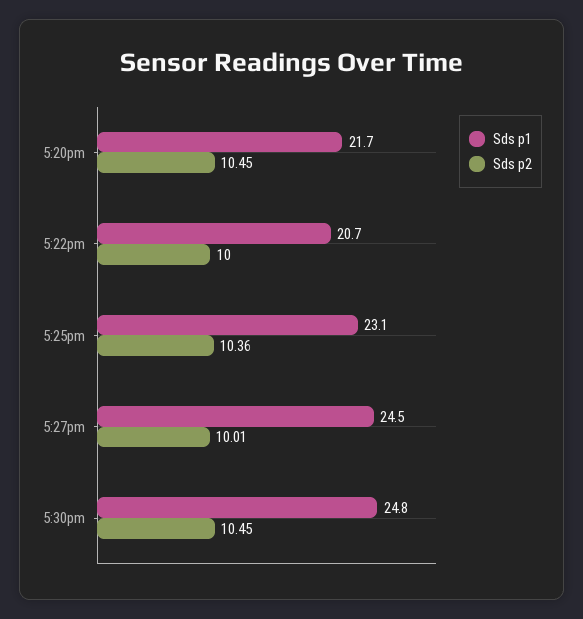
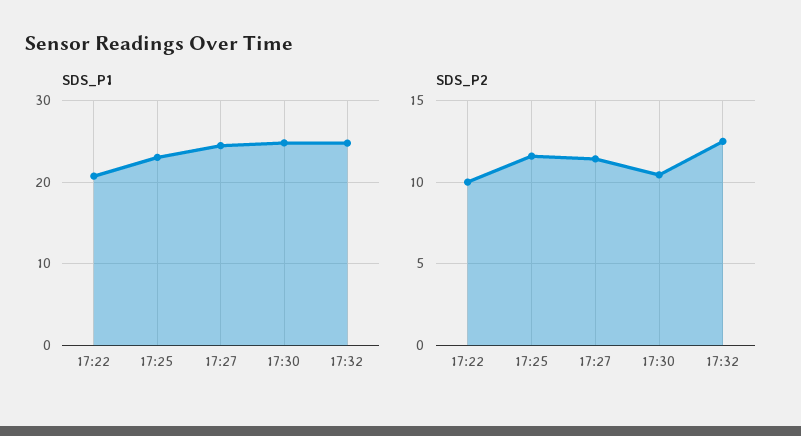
Sds p1, 5:20pm: 21.7 -> none
Sds p2, 5:20pm: 10.45 -> none
Sds p2, 5:25pm: 10.36 -> 11.5
Sds p2, 5:27pm: 10.01 -> 11.5
Sds p1, 17:32: none -> 25
Sds p2, 17:32: none -> 12.5

